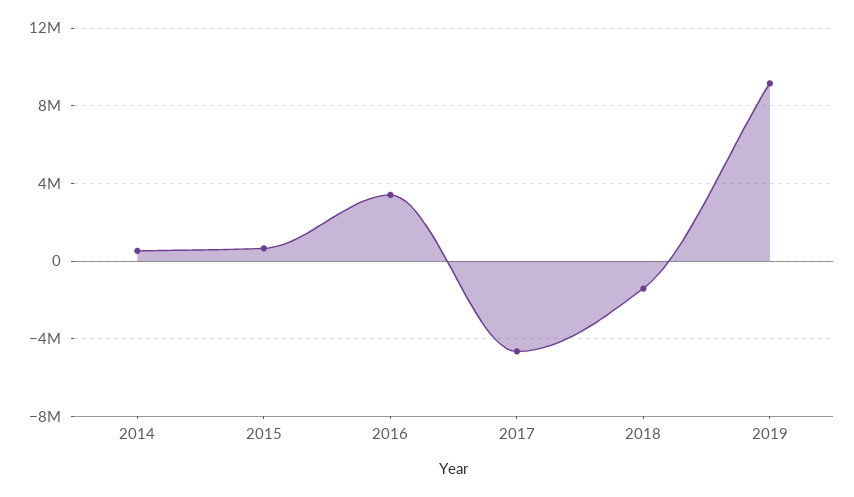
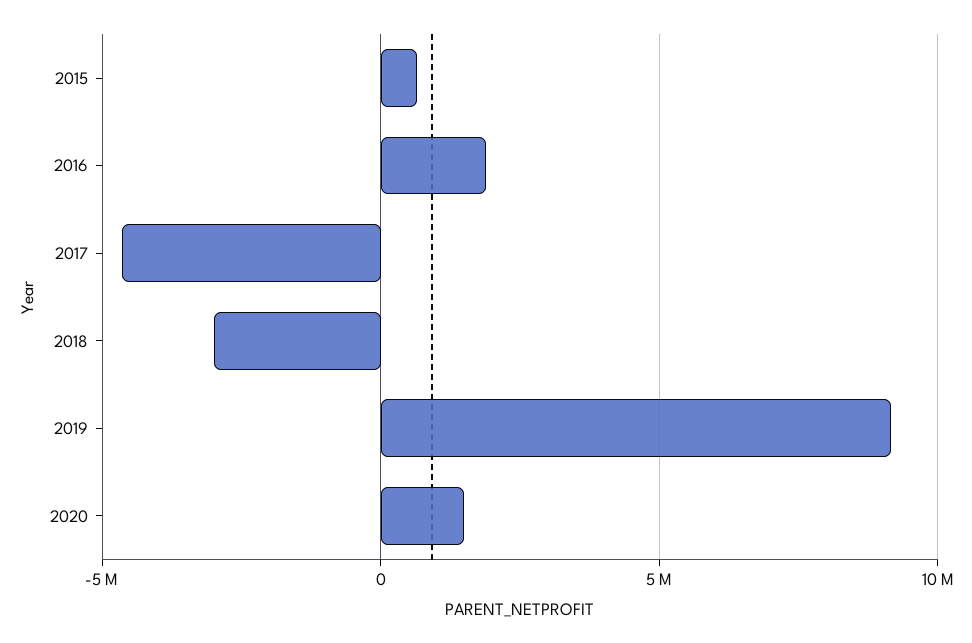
2014: 500000 -> none
2016: 3500000 -> 2000000
2018: -1500000 -> -3000000
2020: none -> 1500000

